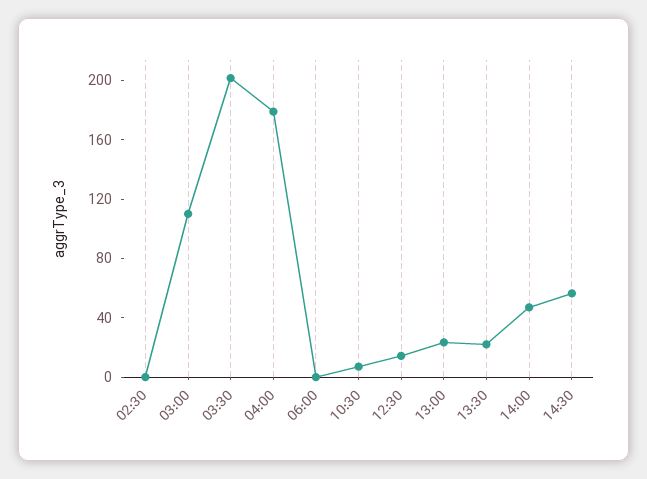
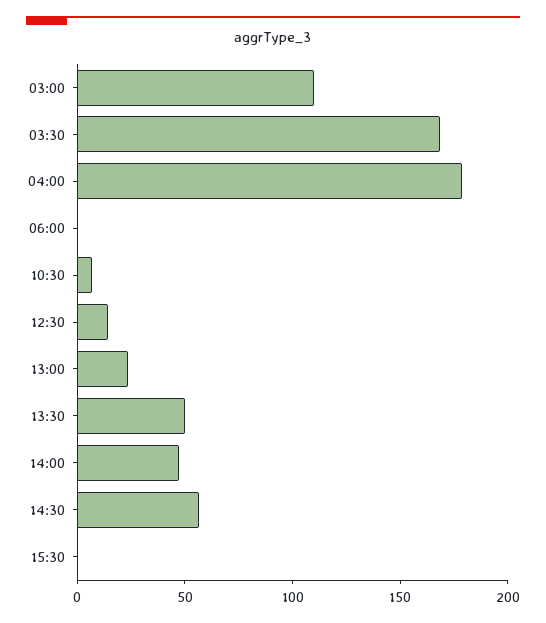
02:30: 0 -> none
03:30: 200 -> 170
13:30: 20 -> 50
15:30: none -> 0

